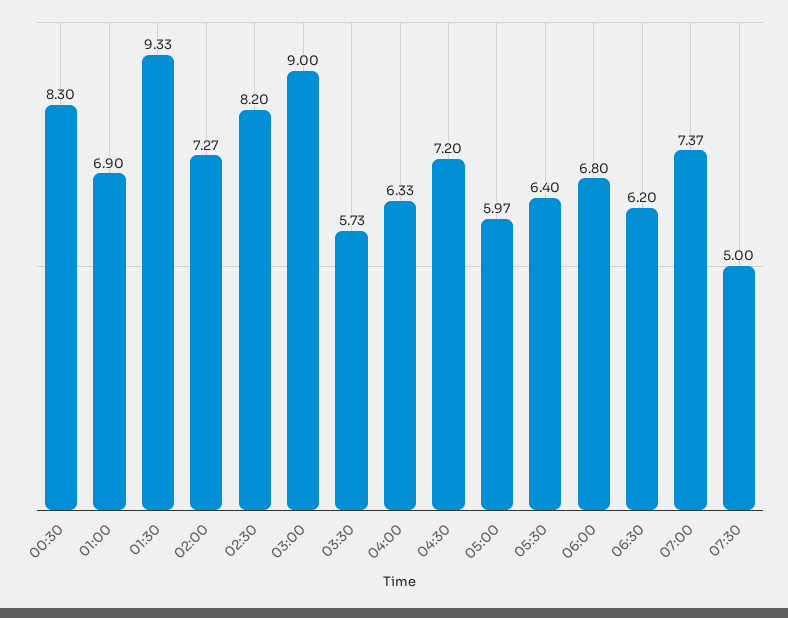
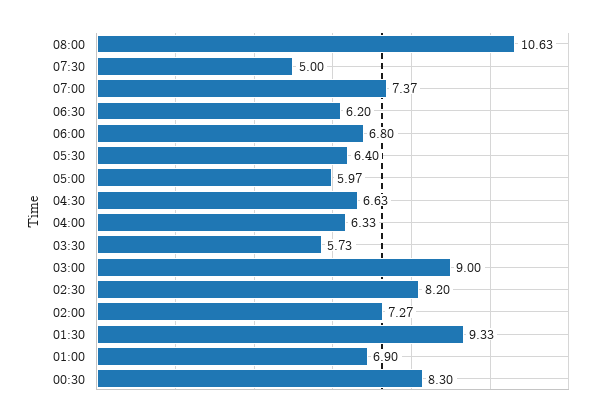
04:30: 7.2 -> 6.63
08:00: none -> 10.63

